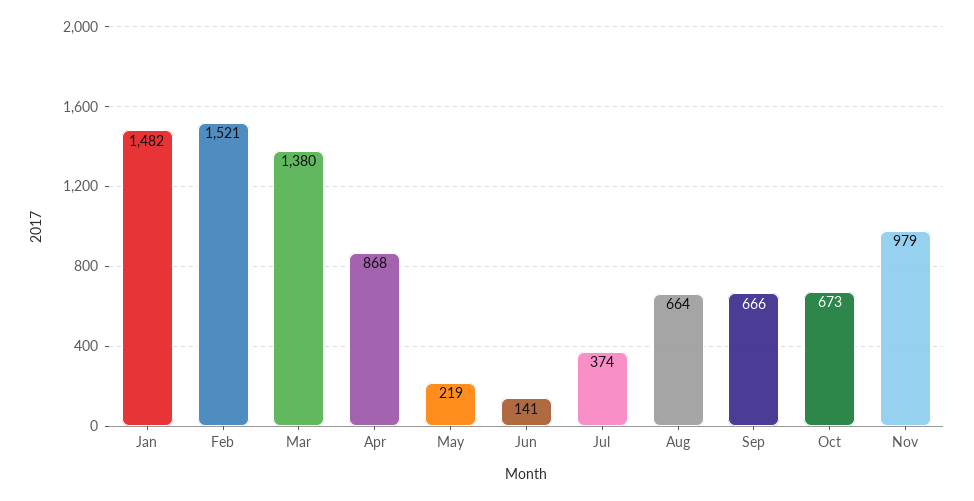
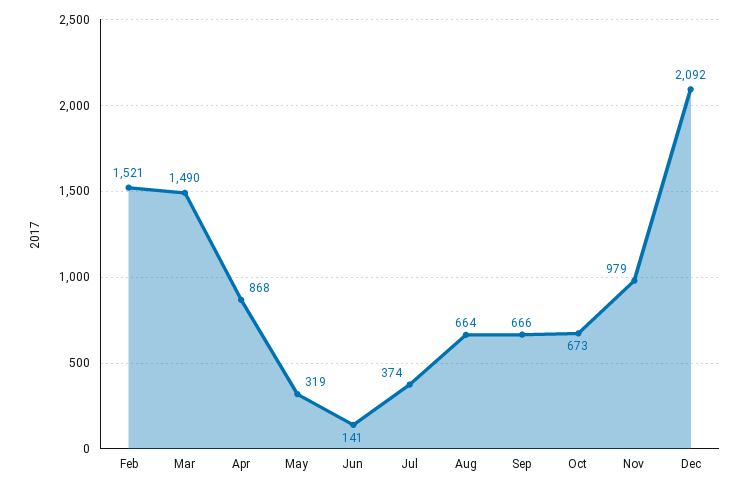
Jan: 1482 -> none
Mar: 1380 -> 1490
May: 219 -> 319
Dec: none -> 2092

